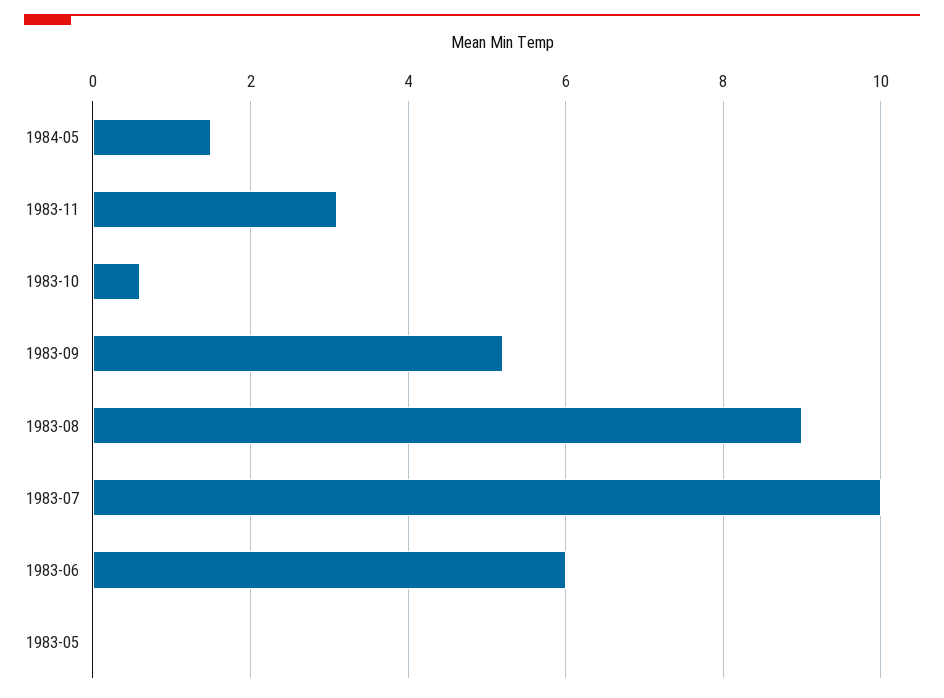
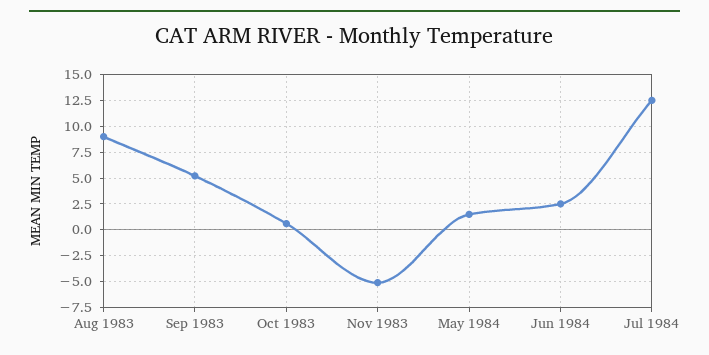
1983-11: 3 -> -5
1983-07: 10 -> none
1983-06: 6 -> none
1983-05: 0 -> none
Jun 1984: none -> 2.5
Jul 1984: none -> 12.5

